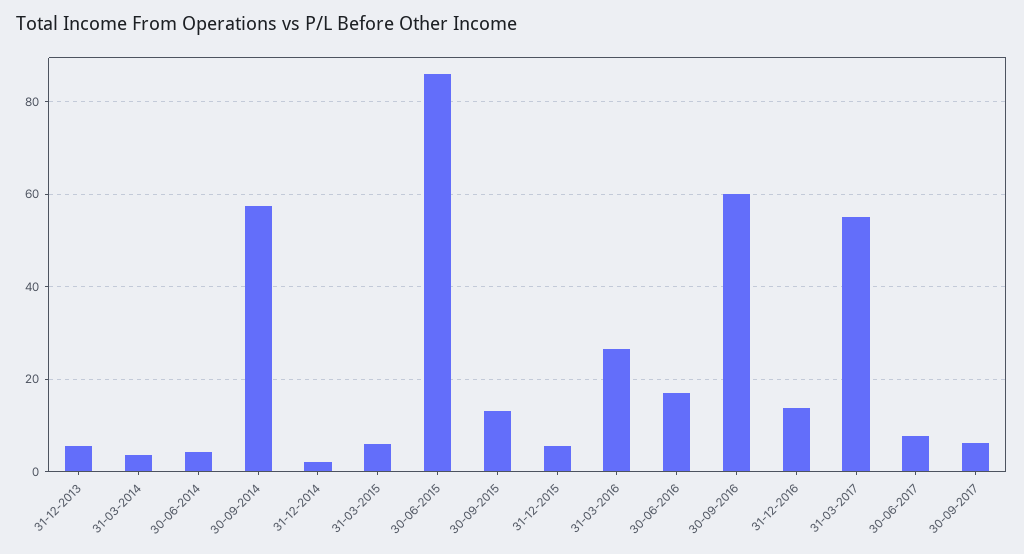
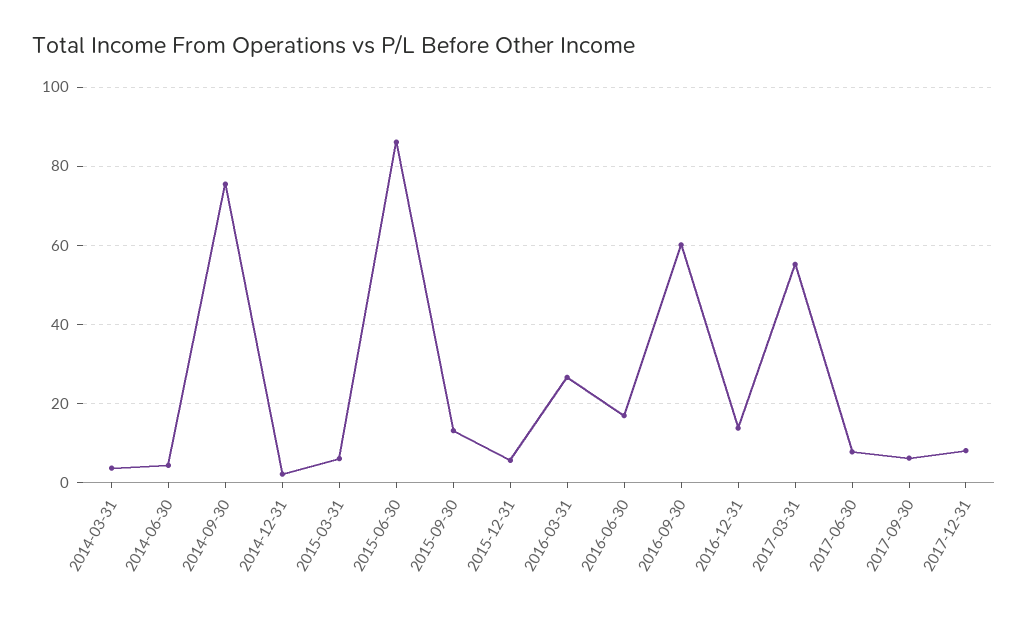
31-12-2013: 6 -> none
30-09-2014: 58 -> 76
2017-12-31: none -> 8

